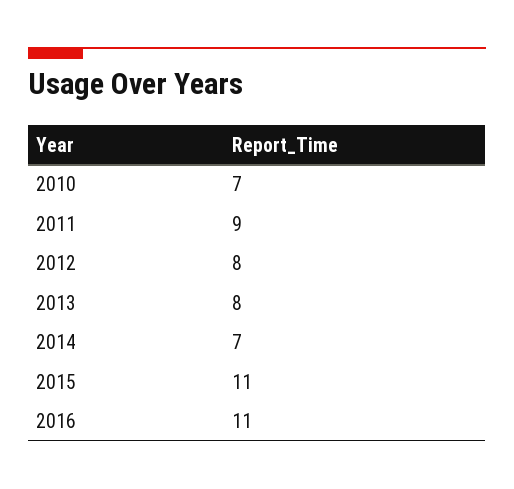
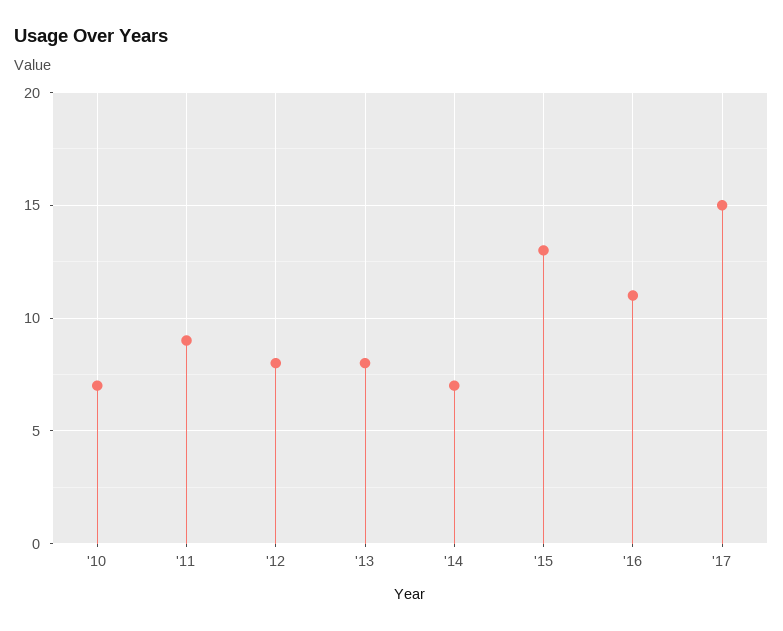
2015: 11 -> 13
'17: none -> 15

